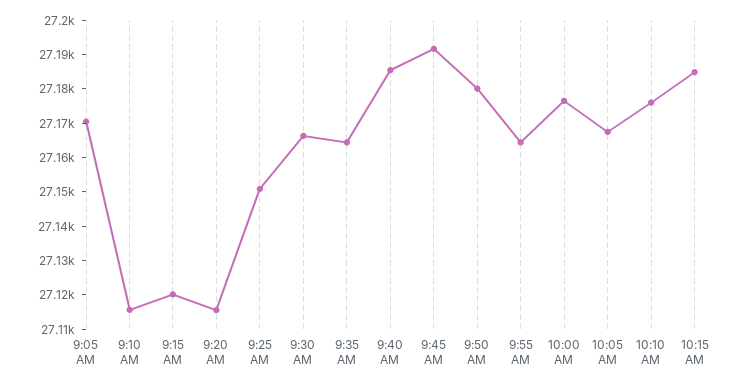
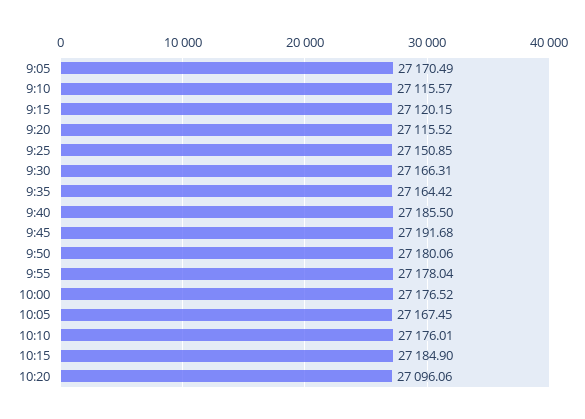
9:55 AM: 27165 -> 27178.04
10:20: none -> 27096.06

